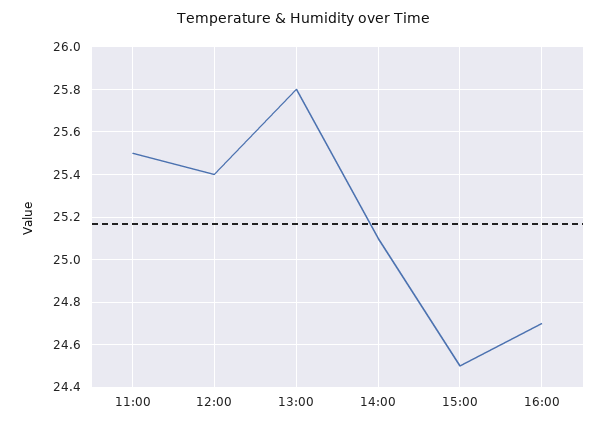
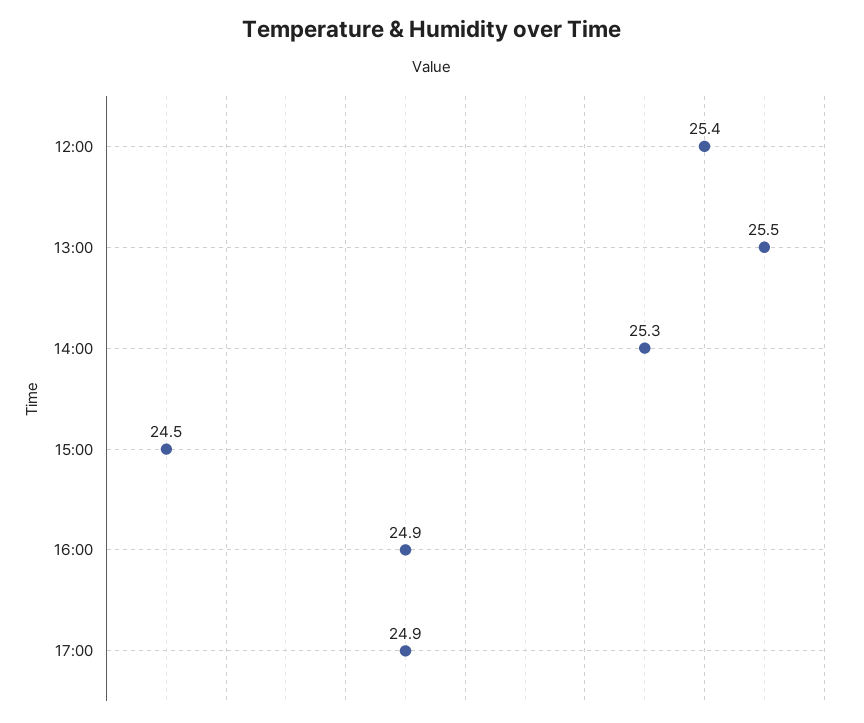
11:00: 25.5 -> none
13:00: 25.8 -> 25.5
14:00: 25.1 -> 25.3
16:00: 24.7 -> 24.9
17:00: none -> 24.9

